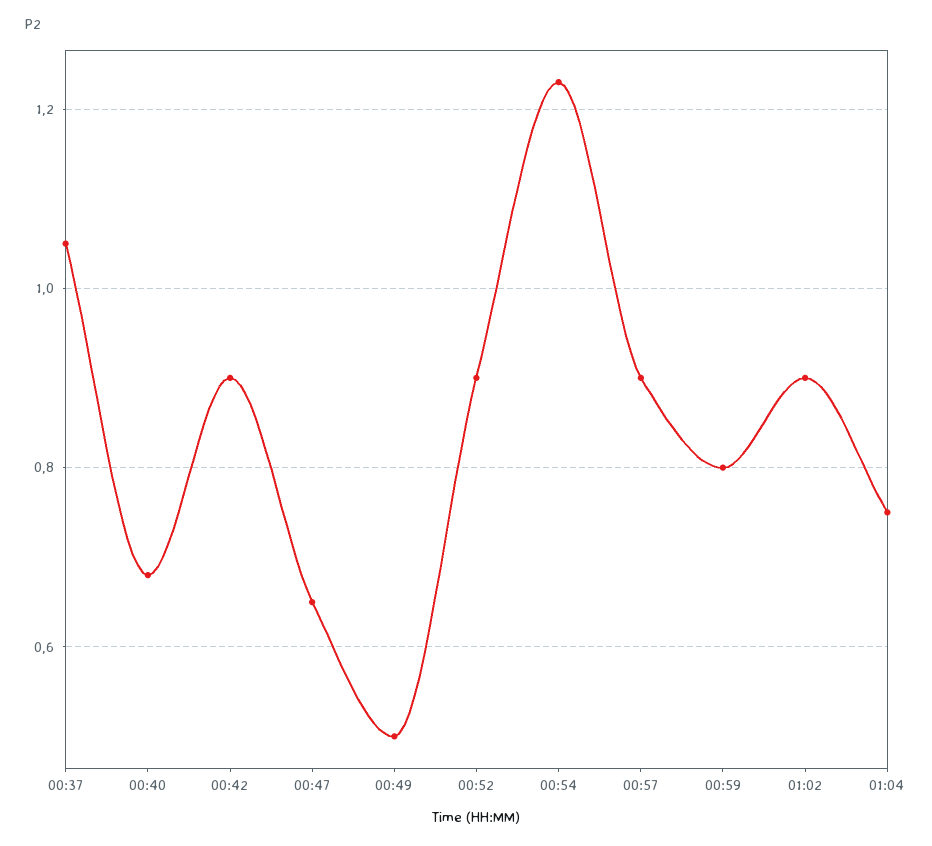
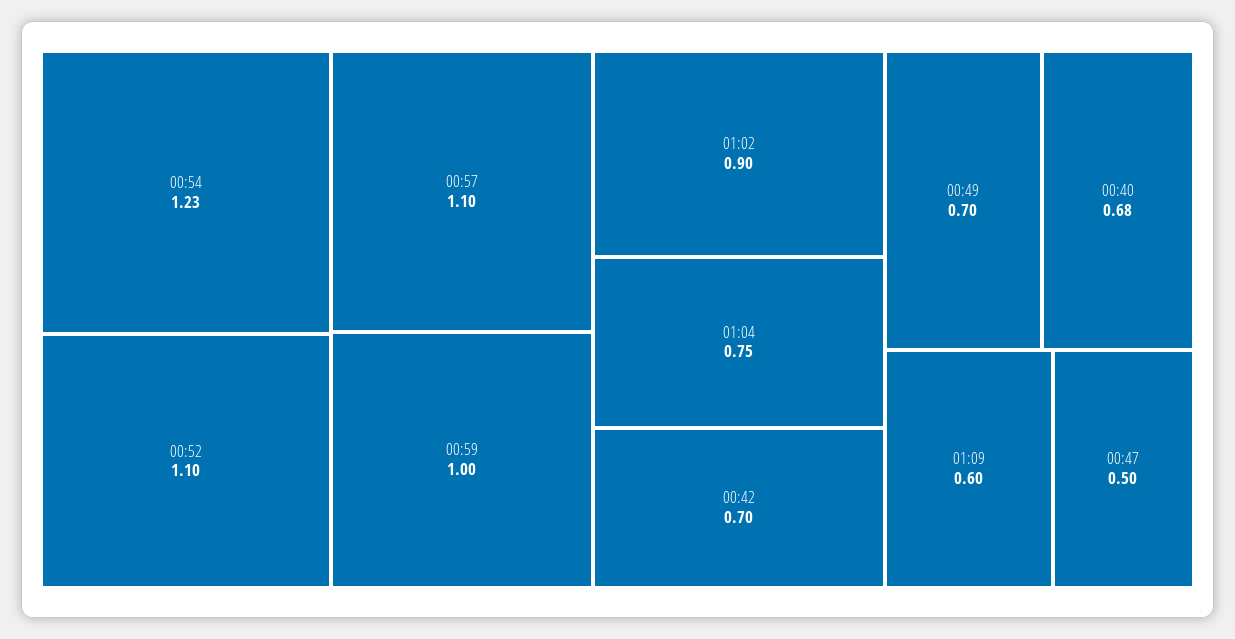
00:37: 1.05 -> none
00:42: 0.9 -> 0.7
00:47: 0.65 -> 0.5
00:49: 0.5 -> 0.7
00:52: 0.9 -> 1.1
00:57: 0.9 -> 1.1
00:59: 0.8 -> 1
01:09: none -> 0.6

